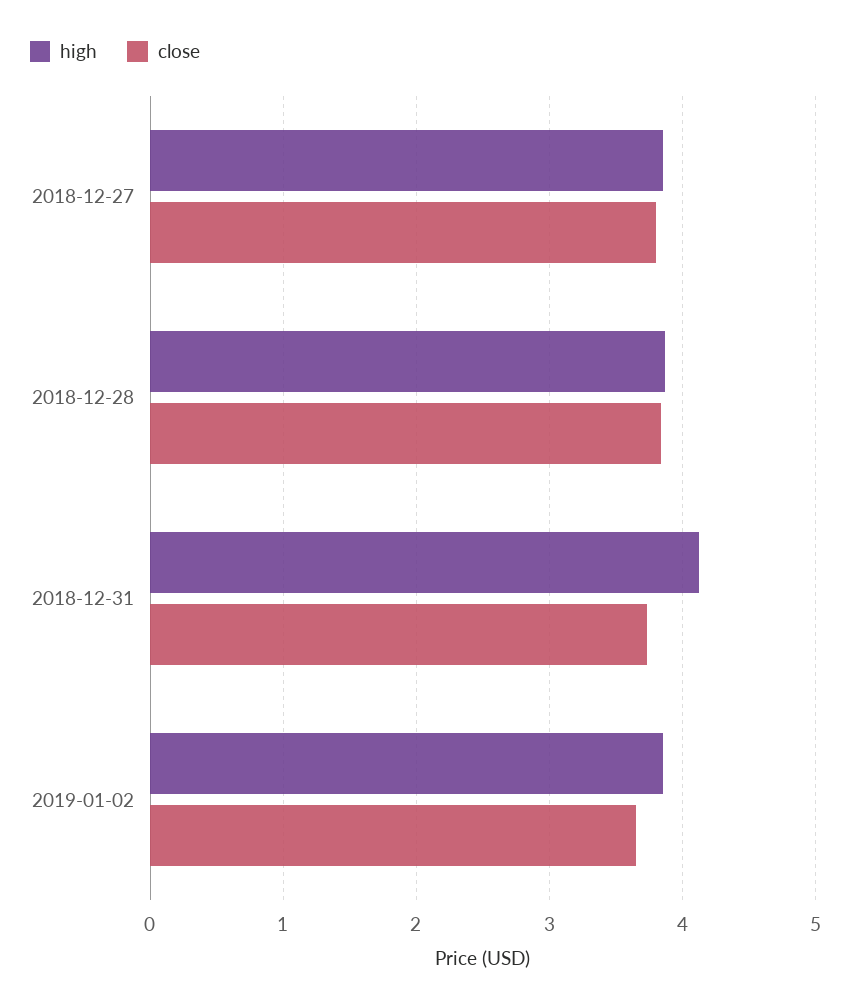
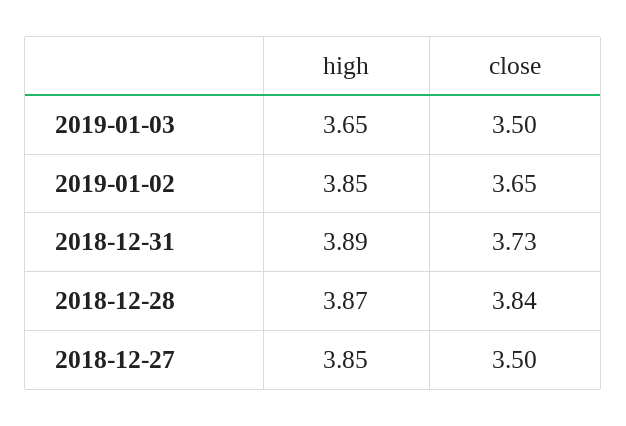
close, 2018-12-27: 3.8 -> 3.5
high, 2018-12-31: 4.1 -> 3.89
high, 2019-01-03: none -> 3.65
close, 2019-01-03: none -> 3.5

